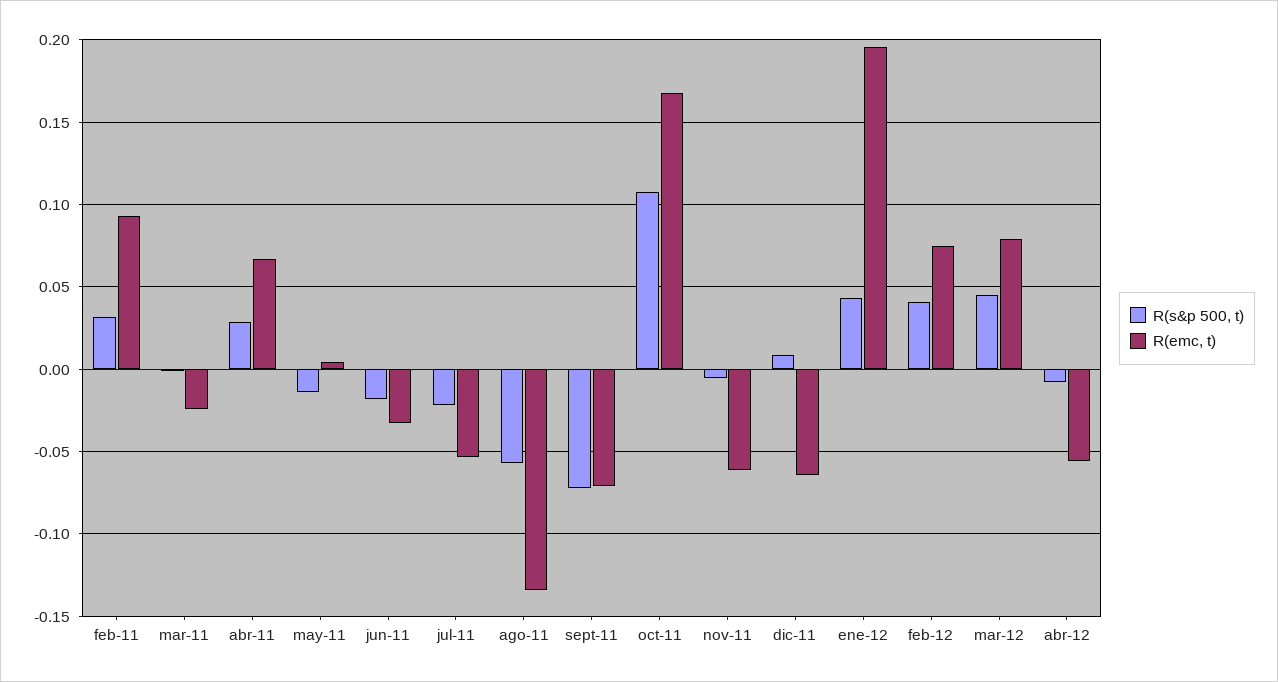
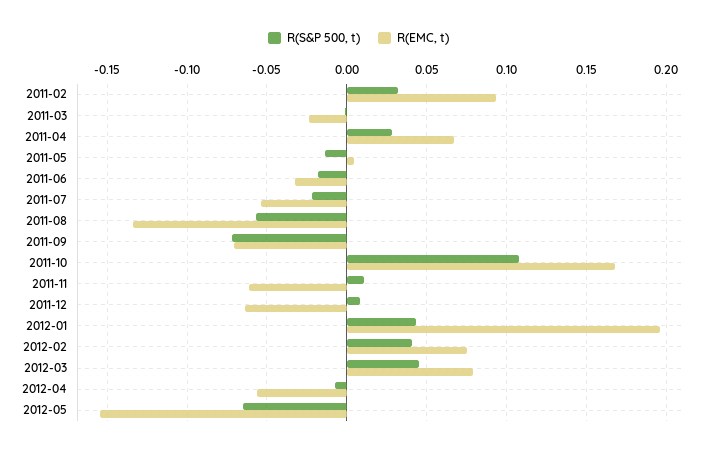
R(s&p 500, t), nov-11: -0.005 -> 0.01
R(s&p 500, t), 2012-05: none -> -0.065
R(emc, t), 2012-05: none -> -0.155

